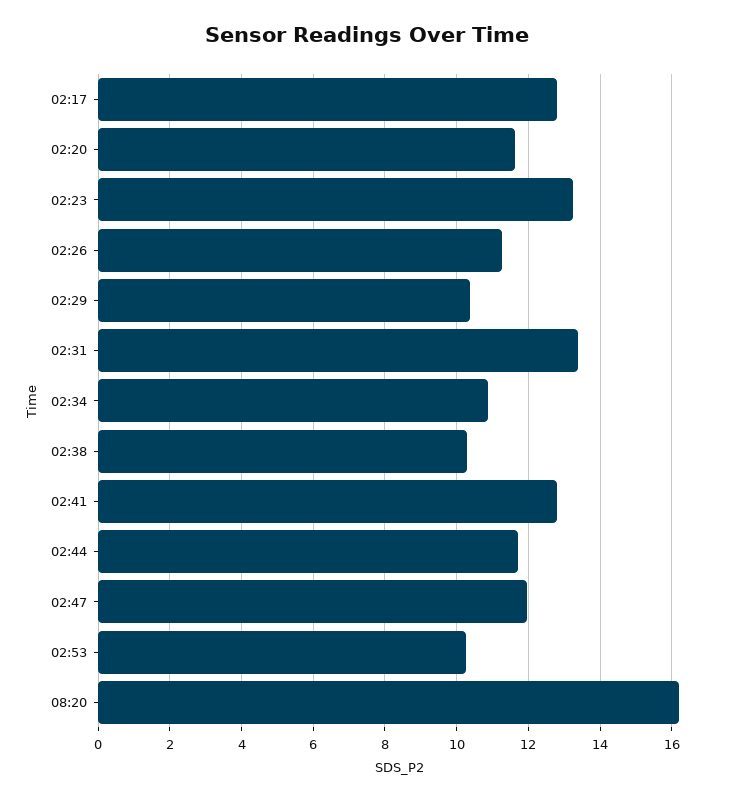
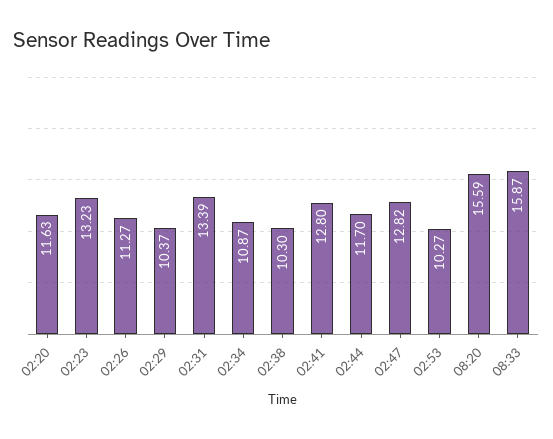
02:17: 12.8 -> none
02:47: 12 -> 12.82
08:20: 16.2 -> 15.59
08:33: none -> 15.87

